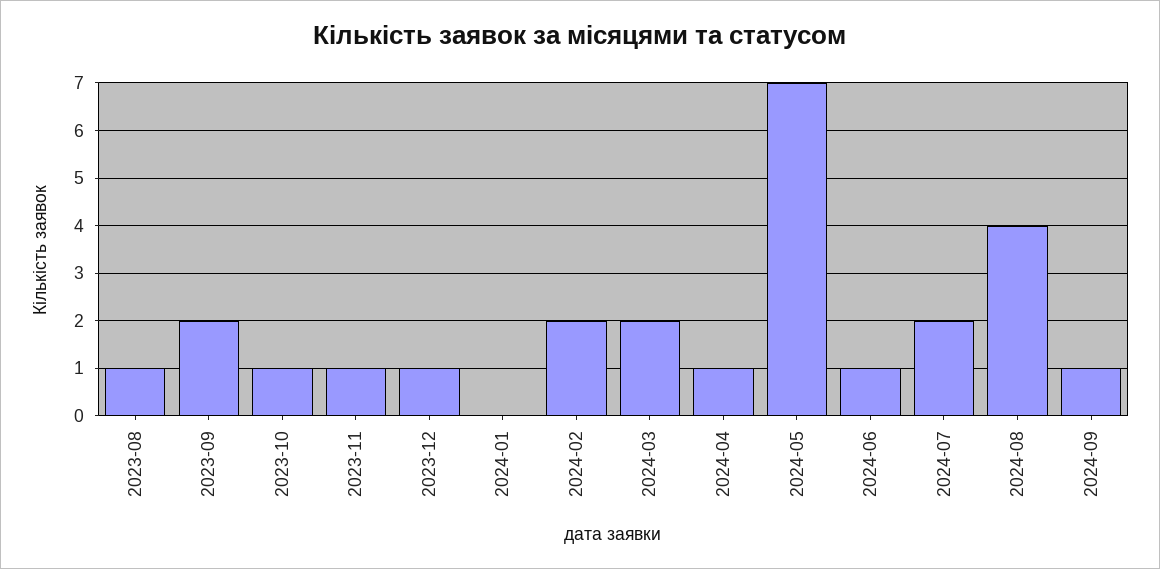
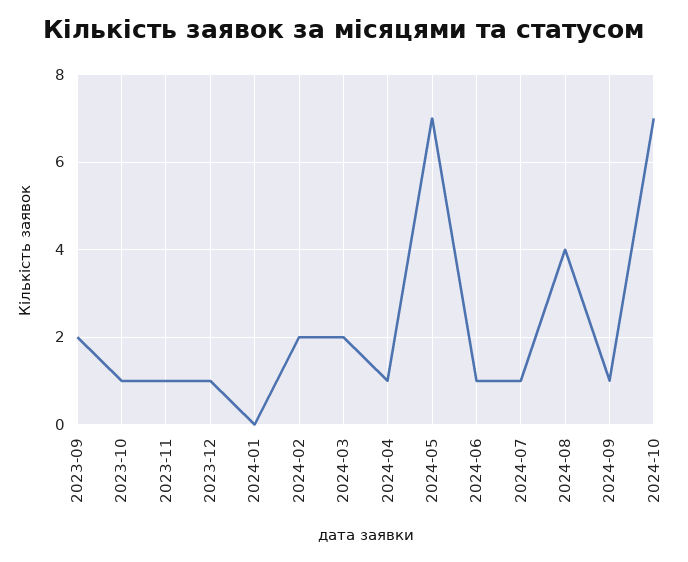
2023-08: 1 -> none
2024-07: 2 -> 1
2024-10: none -> 7

